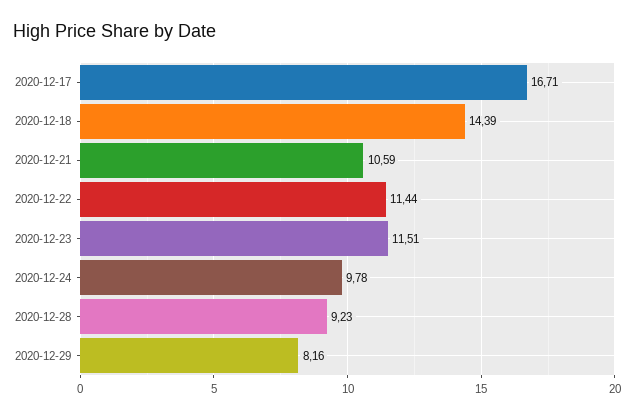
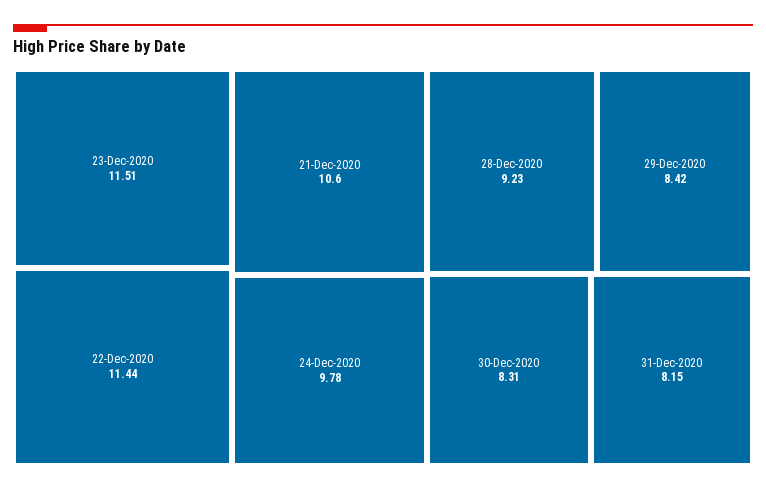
2020-12-17: 16.71 -> none
2020-12-18: 14.39 -> none
2020-12-21: 10.59 -> 10.6
2020-12-29: 8.16 -> 8.42
30-Dec-2020: none -> 8.31
31-Dec-2020: none -> 8.15

